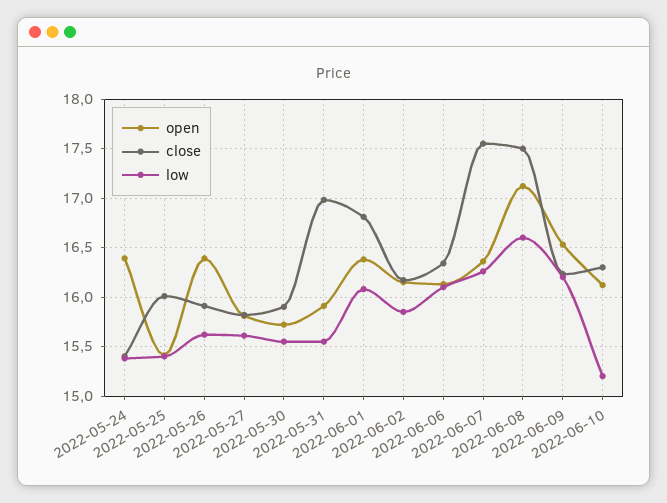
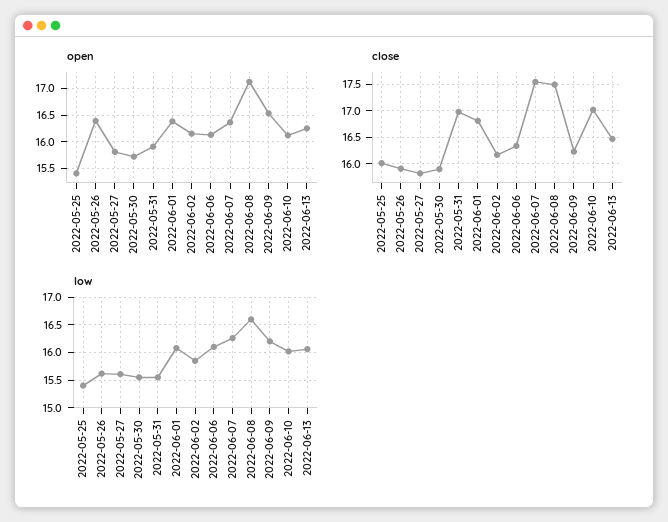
open, 2022-05-24: 16.4 -> none
close, 2022-05-24: 15.4 -> none
low, 2022-05-24: 15.4 -> none
close, 2022-06-10: 16.3 -> 17
low, 2022-06-10: 15.2 -> 16
open, 2022-06-13: none -> 16.25
close, 2022-06-13: none -> 16.5
low, 2022-06-13: none -> 16

